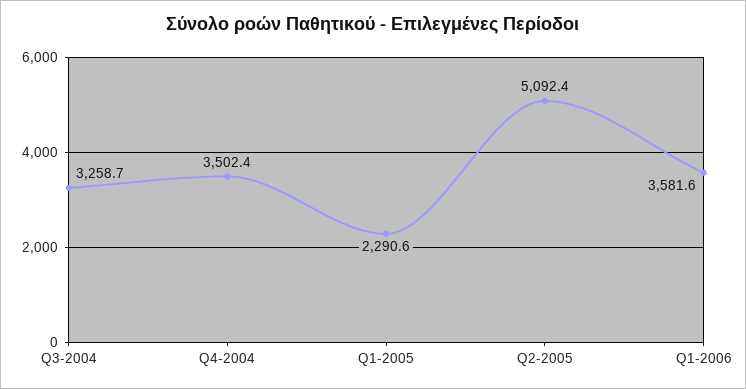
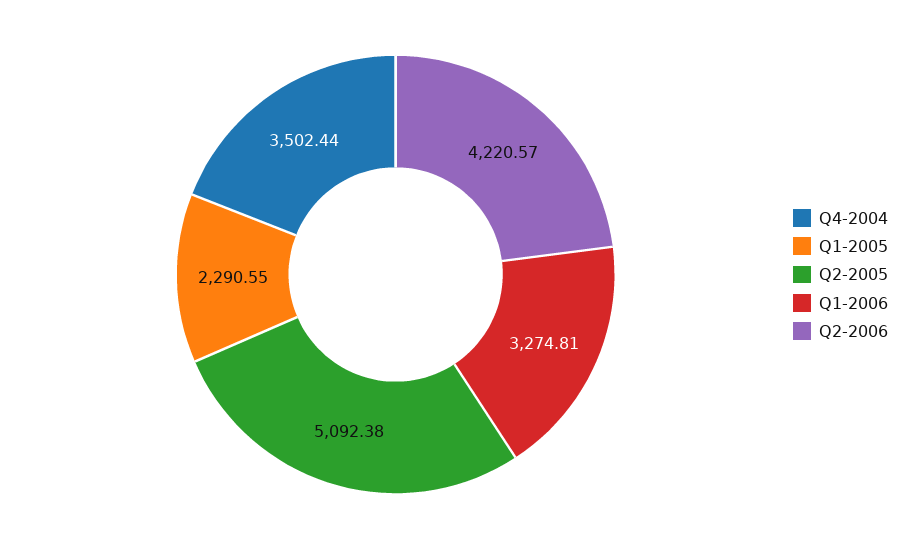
Q3-2004: 3258.7 -> none
Q1-2006: 3581.6 -> 3274.81
Q2-2006: none -> 4220.57

